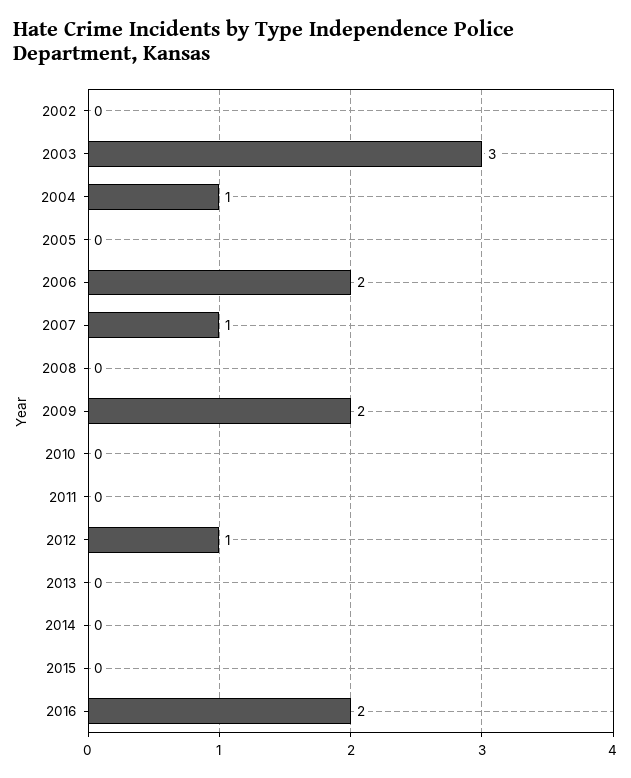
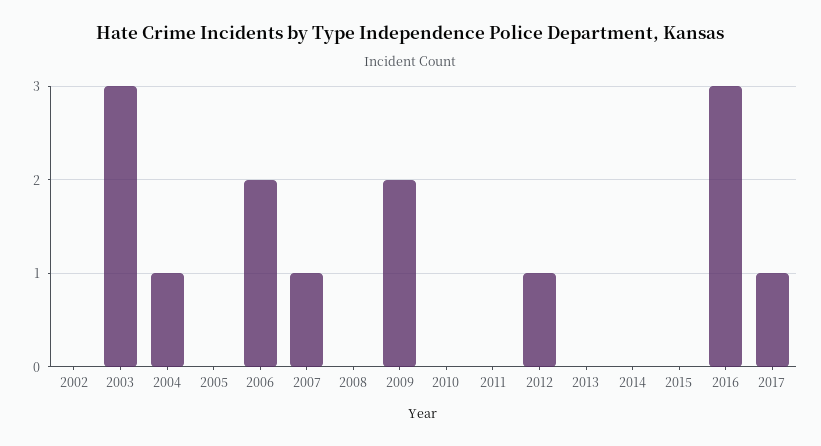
2016: 2 -> 3
2017: none -> 1

